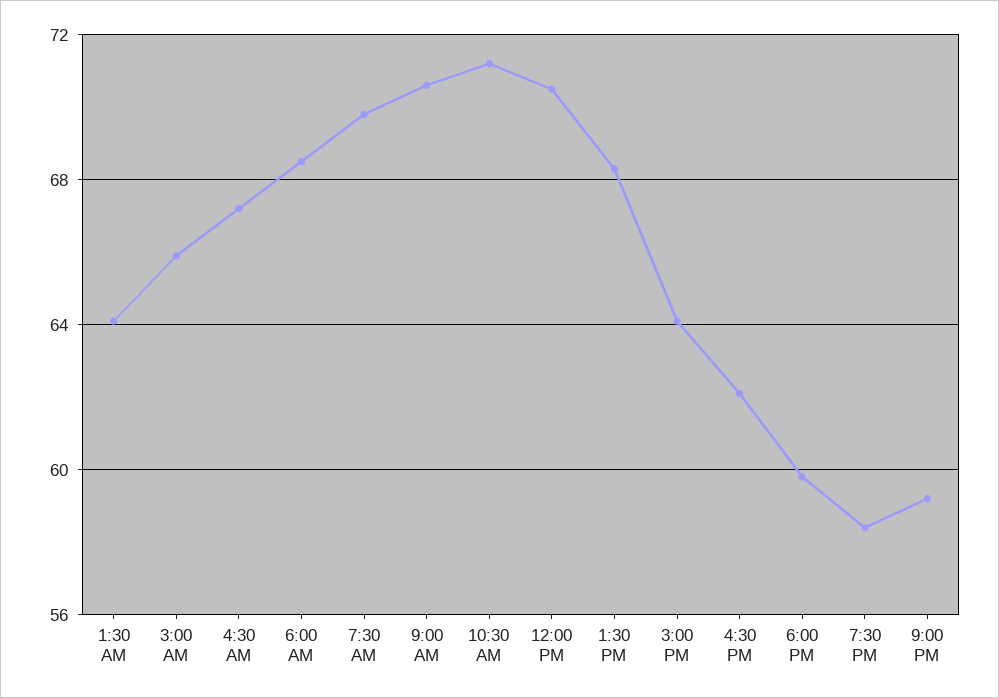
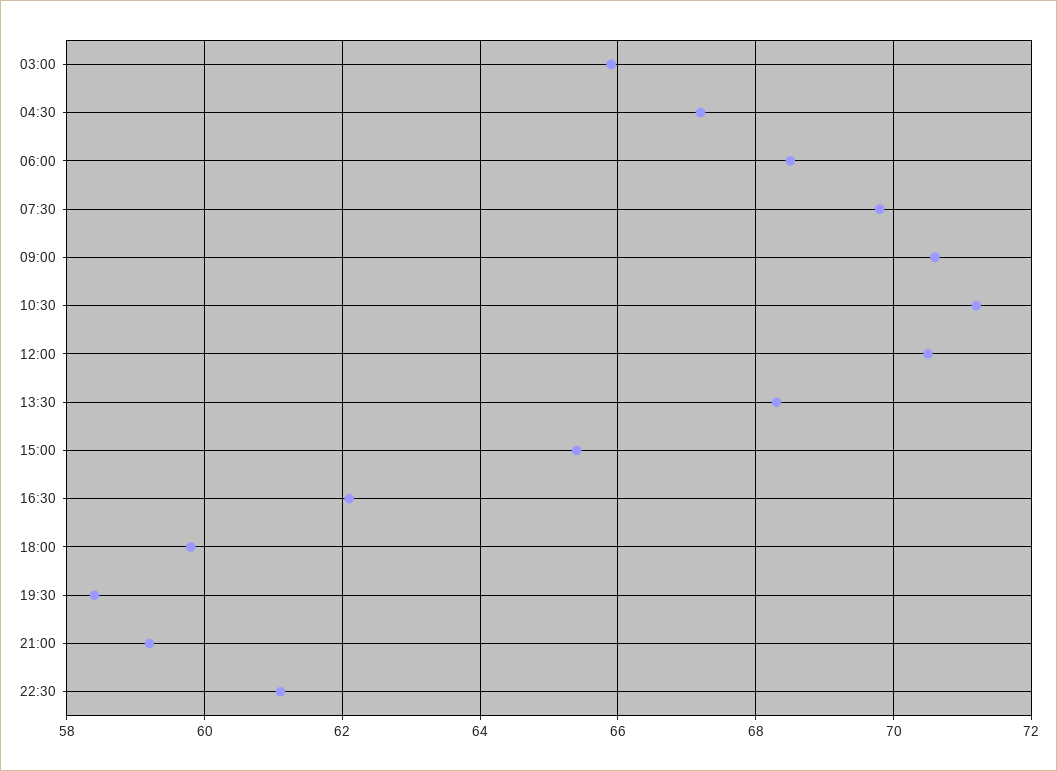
1:30 AM: 64 -> none
3:00 PM: 64 -> 65.5
22:30: none -> 61

